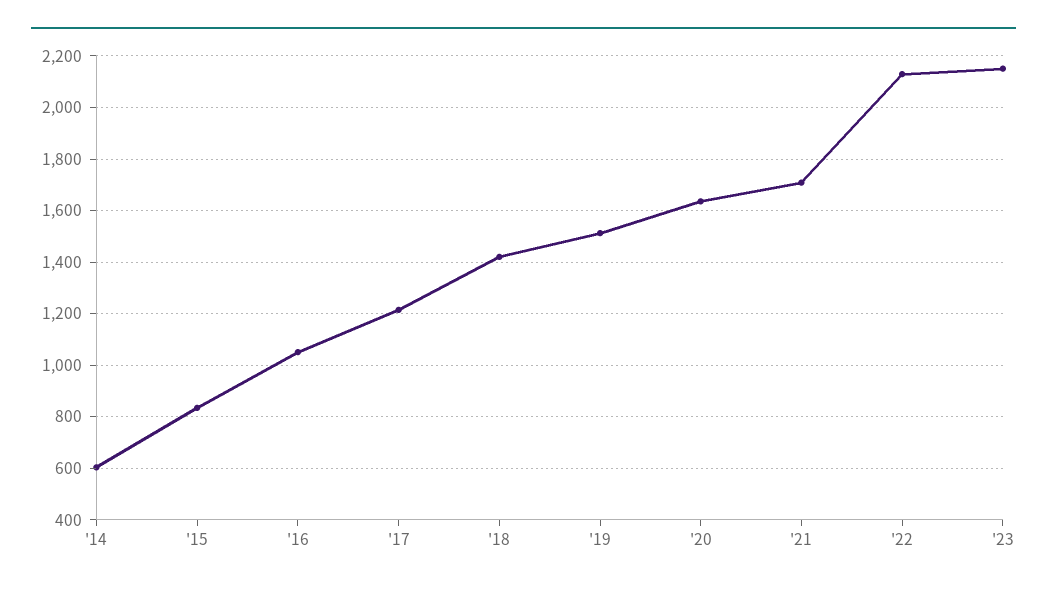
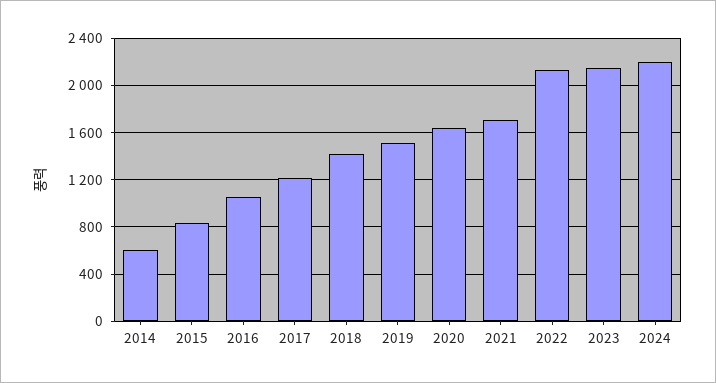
2024: none -> 2200

